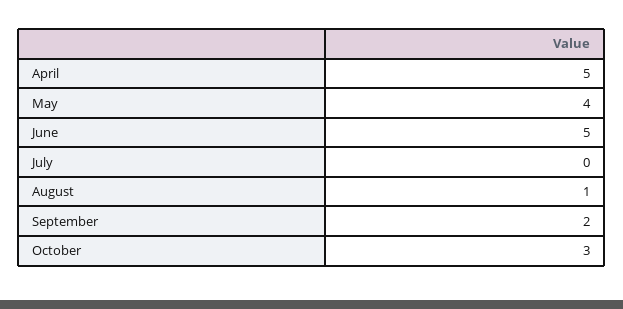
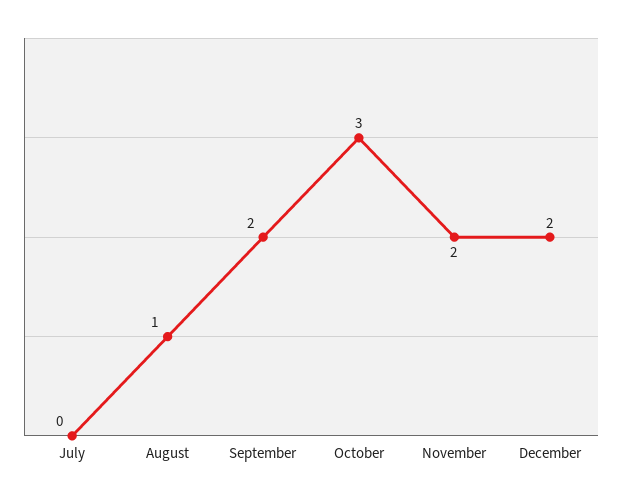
April: 5 -> none
May: 4 -> none
June: 5 -> none
November: none -> 2
December: none -> 2

